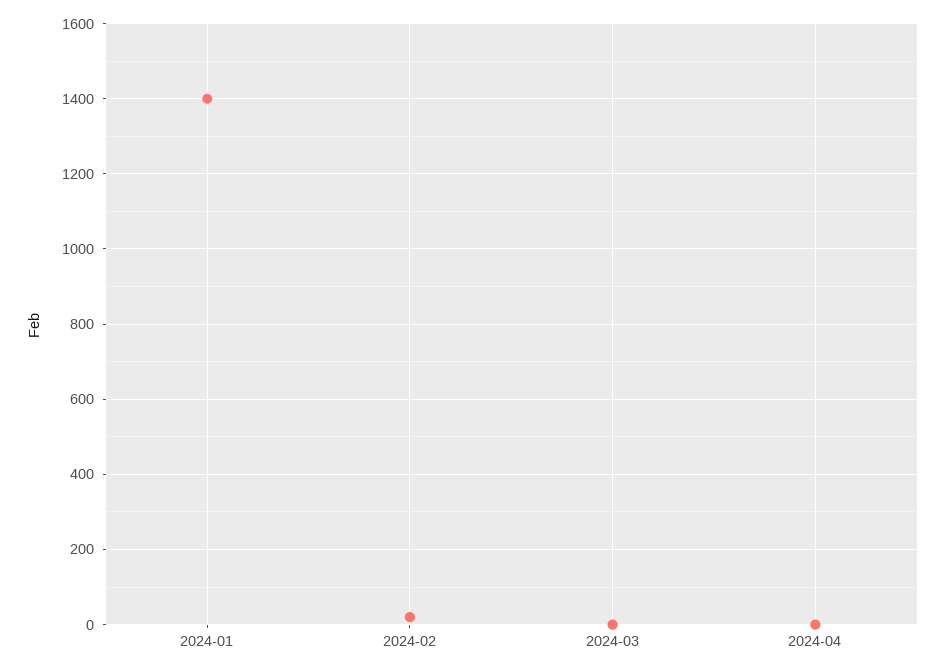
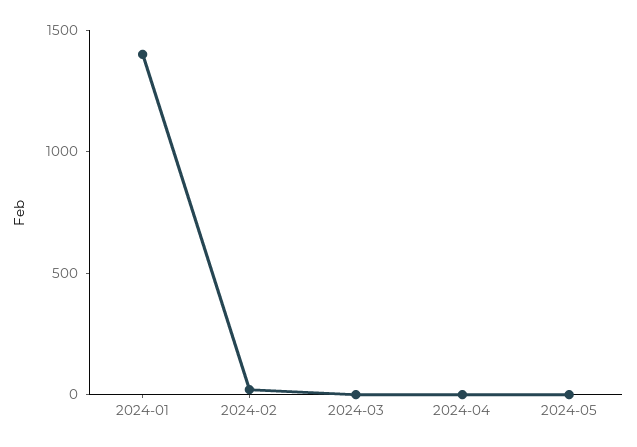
2024-05: none -> 0

